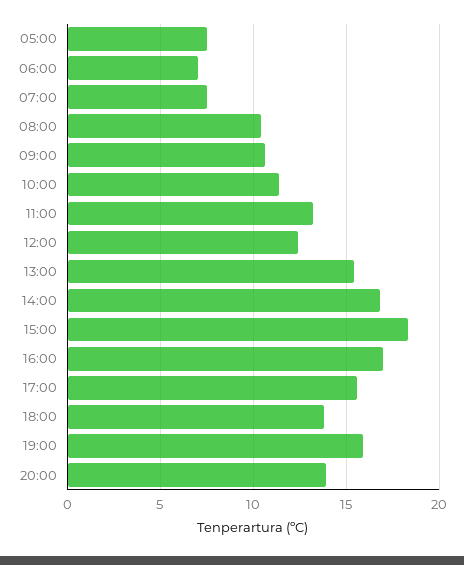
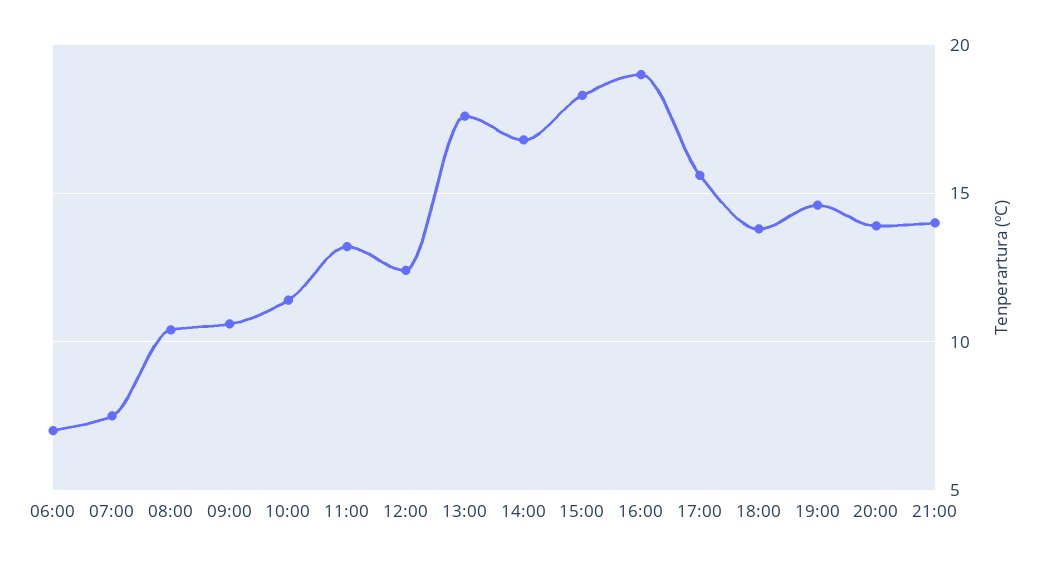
05:00: 7.5 -> none
13:00: 15.5 -> 17.5
16:00: 17 -> 19
19:00: 16 -> 14.5
21:00: none -> 14

